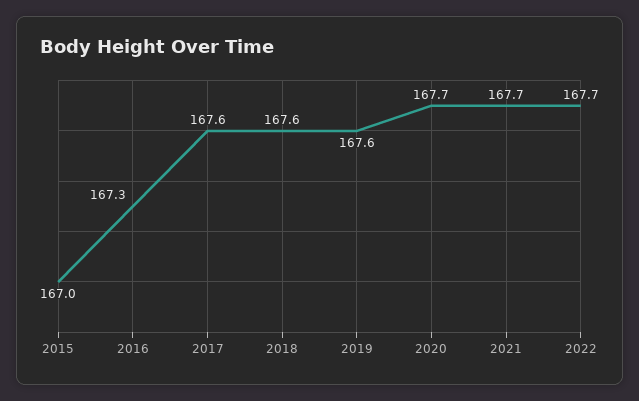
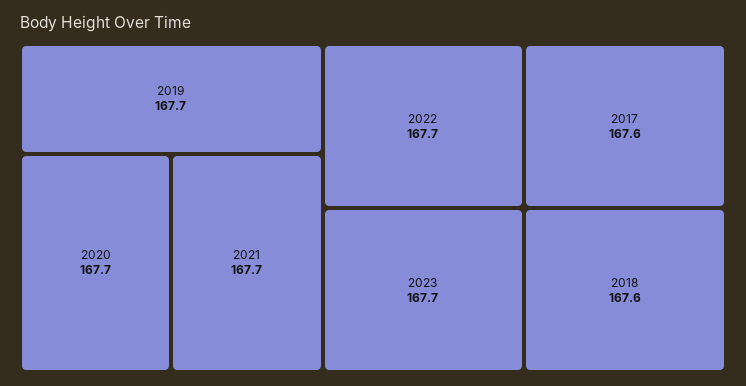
2015: 167 -> none
2016: 167.3 -> none
2019: 167.6 -> 167.7
2023: none -> 167.7

